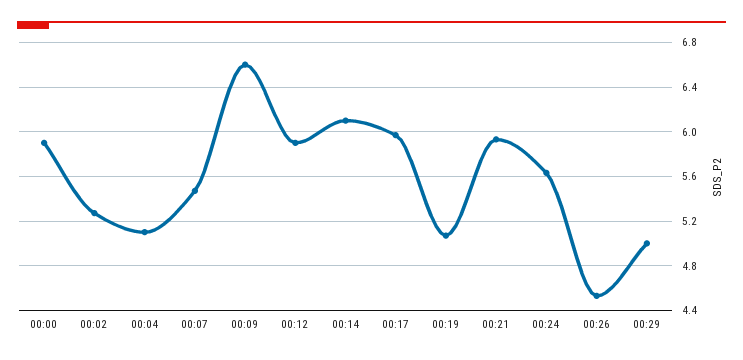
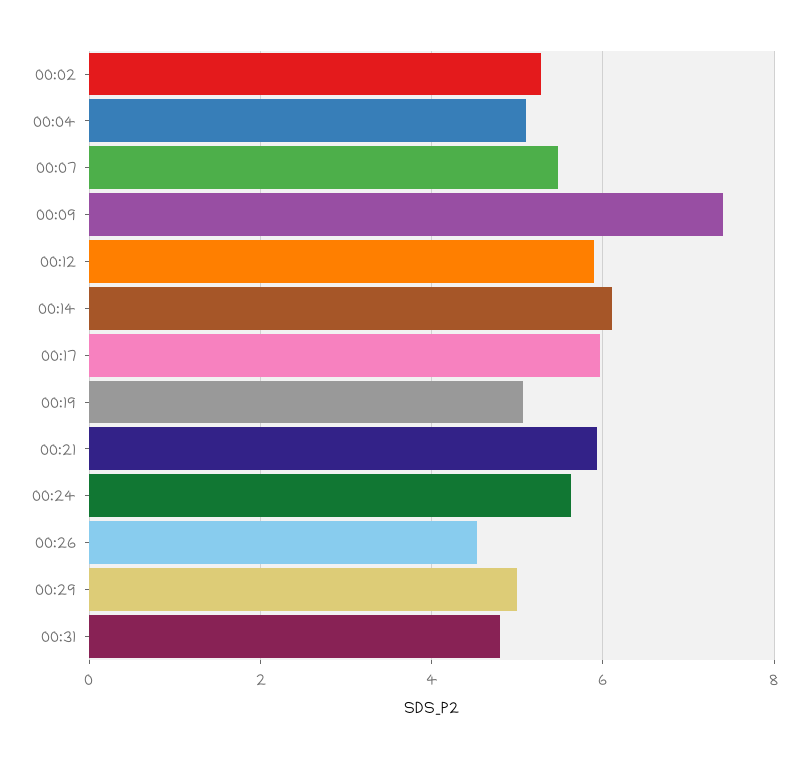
00:00: 5.9 -> none
00:09: 6.6 -> 7.4
00:31: none -> 4.8

